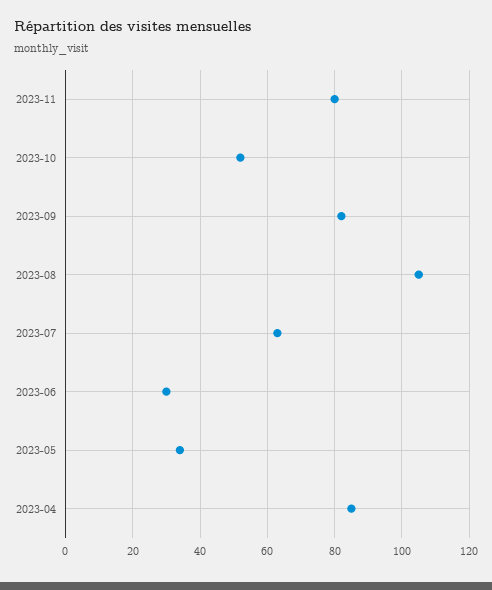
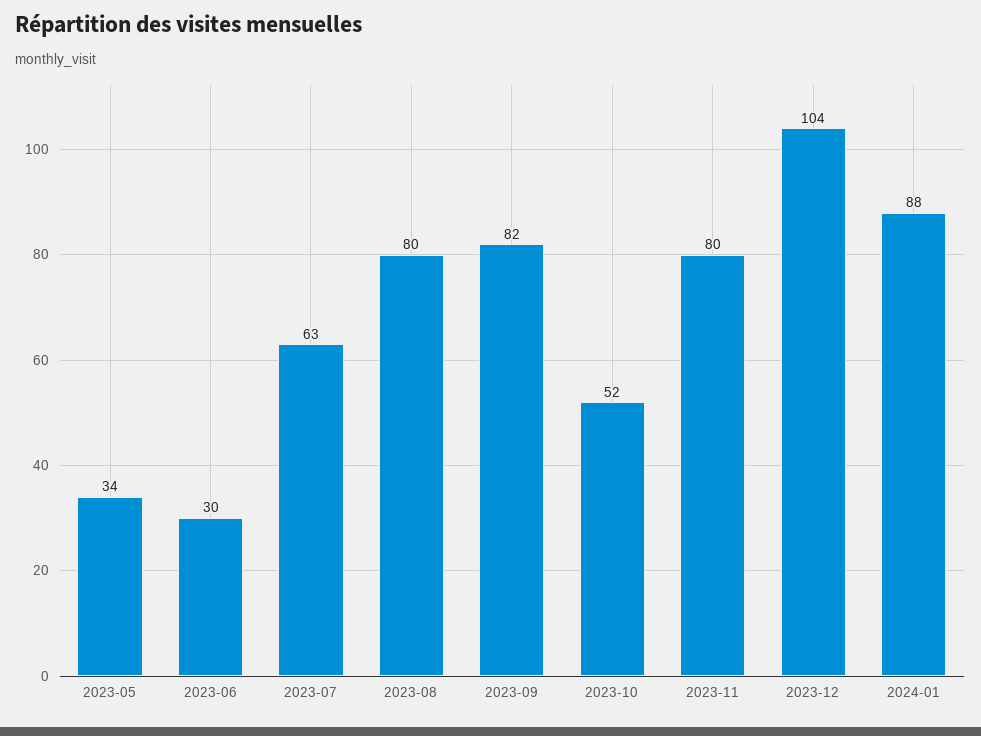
2023-08: 105 -> 80
2023-04: 85 -> none
2023-12: none -> 104
2024-01: none -> 88

